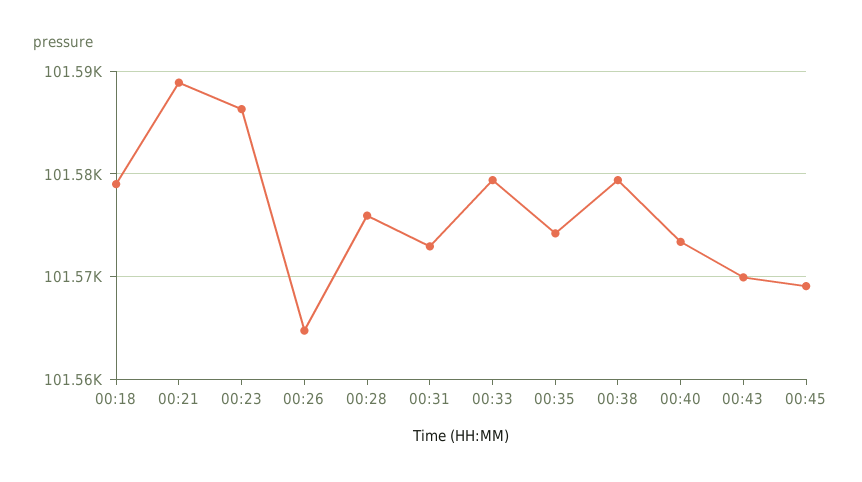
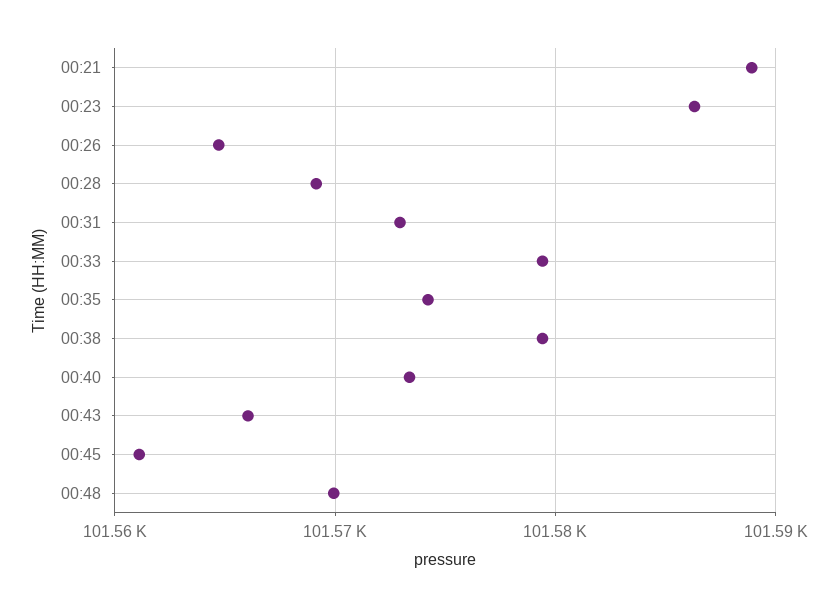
00:18: 101579 -> none
00:28: 101576 -> 101569
00:43: 101570 -> 101566
00:45: 101569 -> 101561
00:48: none -> 101570

